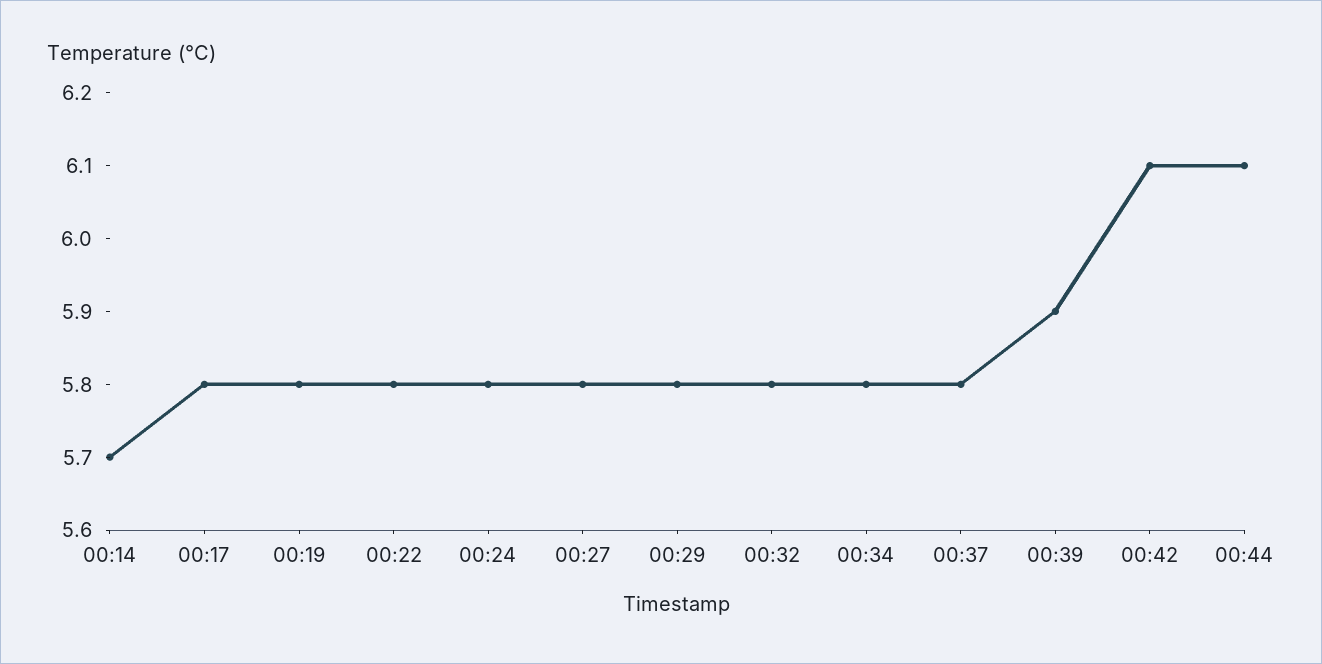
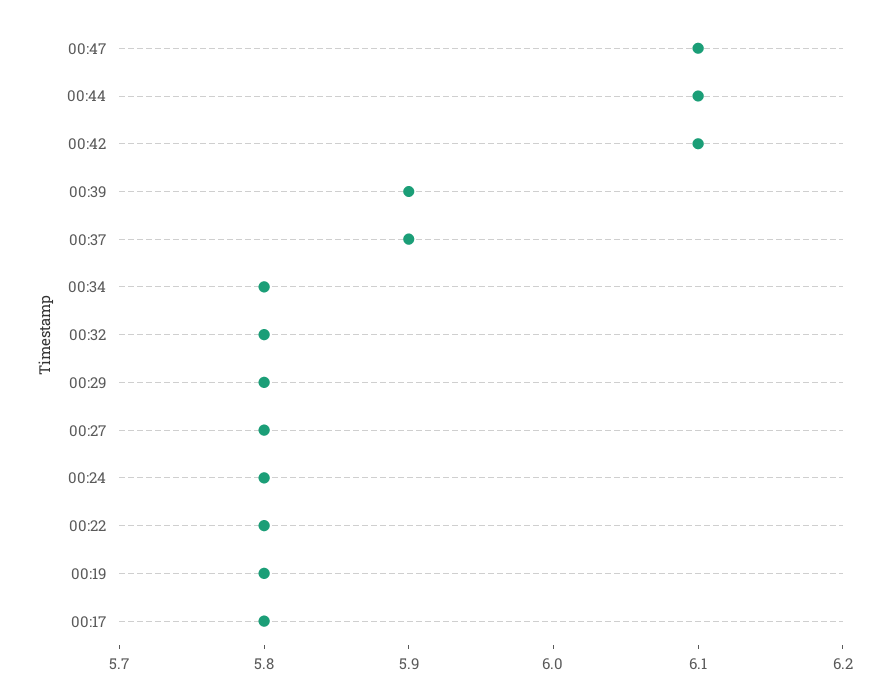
00:14: 5.7 -> none
00:37: 5.8 -> 5.9
00:47: none -> 6.1

